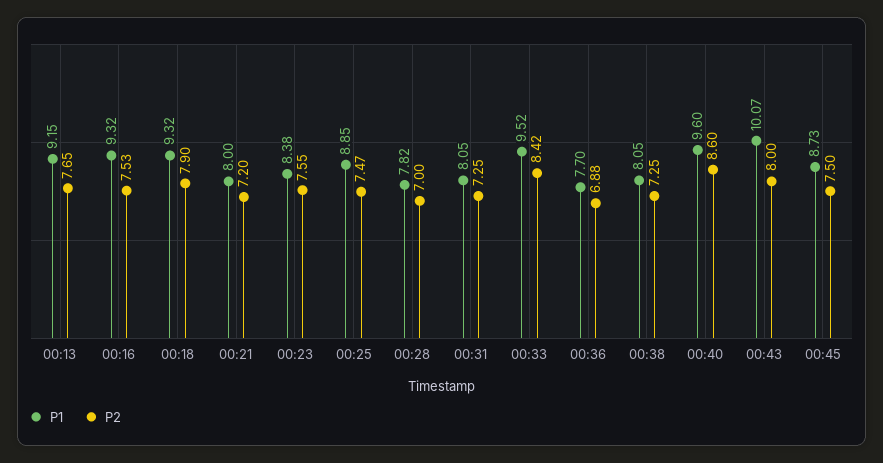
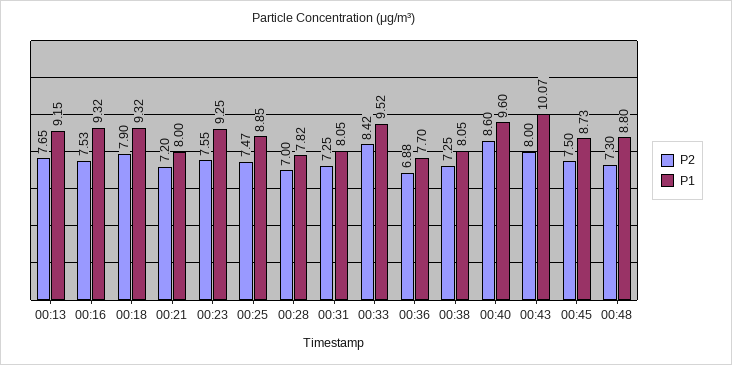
P1, 00:23: 8.38 -> 9.25
P2, 00:48: none -> 7.3
P1, 00:48: none -> 8.8

